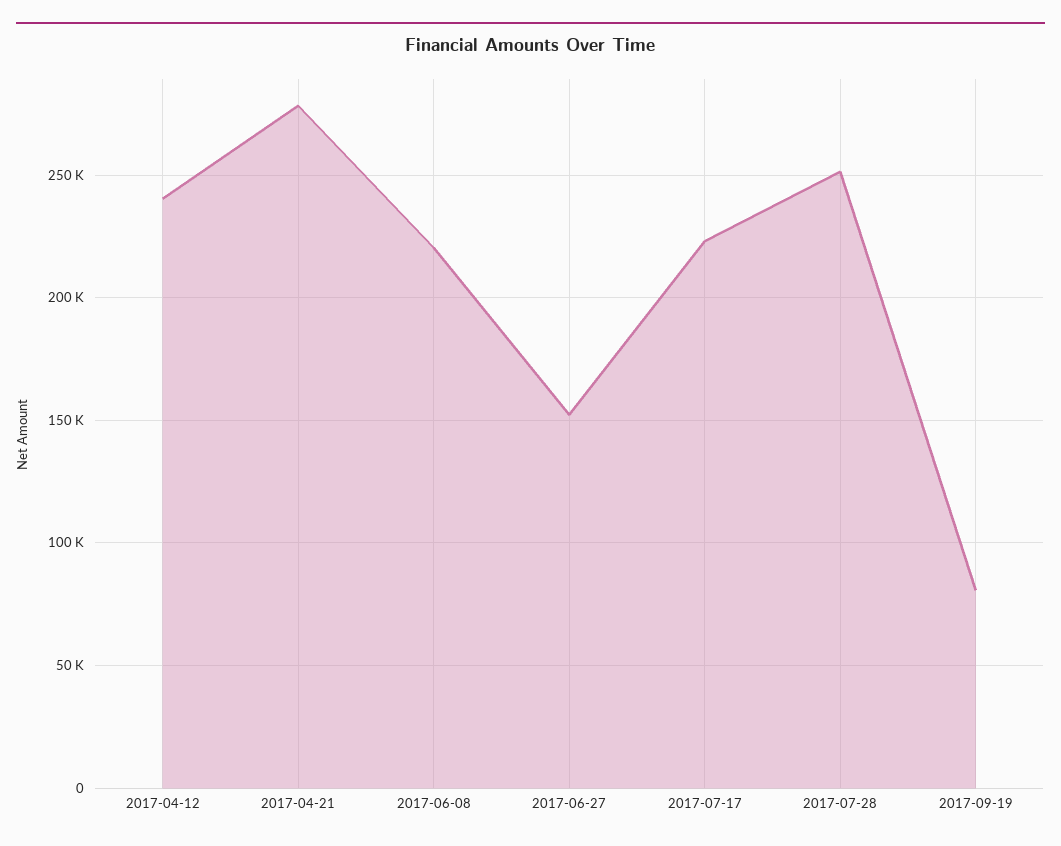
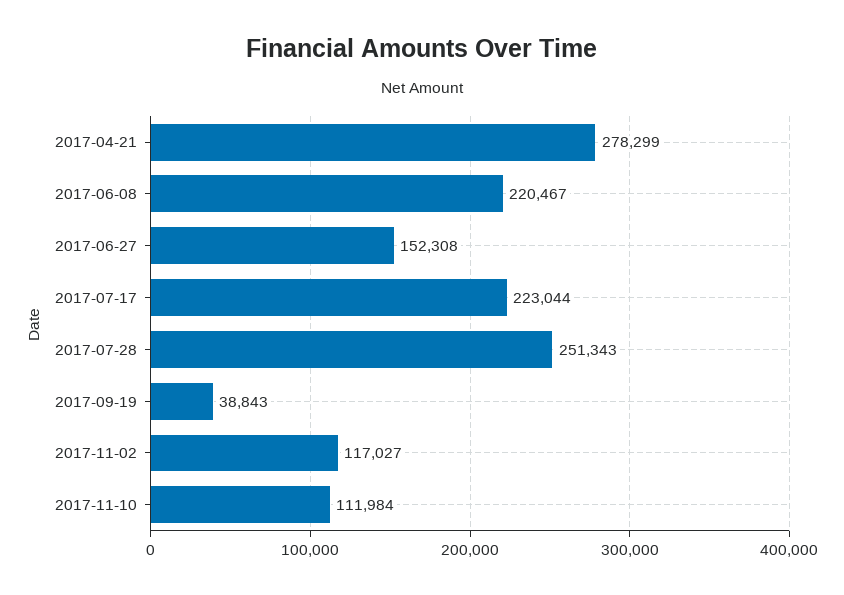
2017-04-12: 240000 -> none
2017-09-19: 80000 -> 38843
2017-11-02: none -> 117027
2017-11-10: none -> 111984

